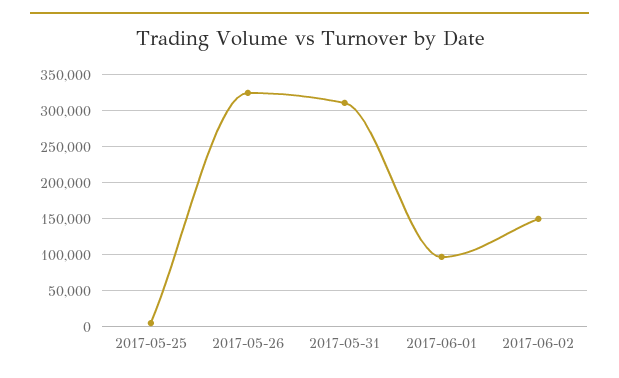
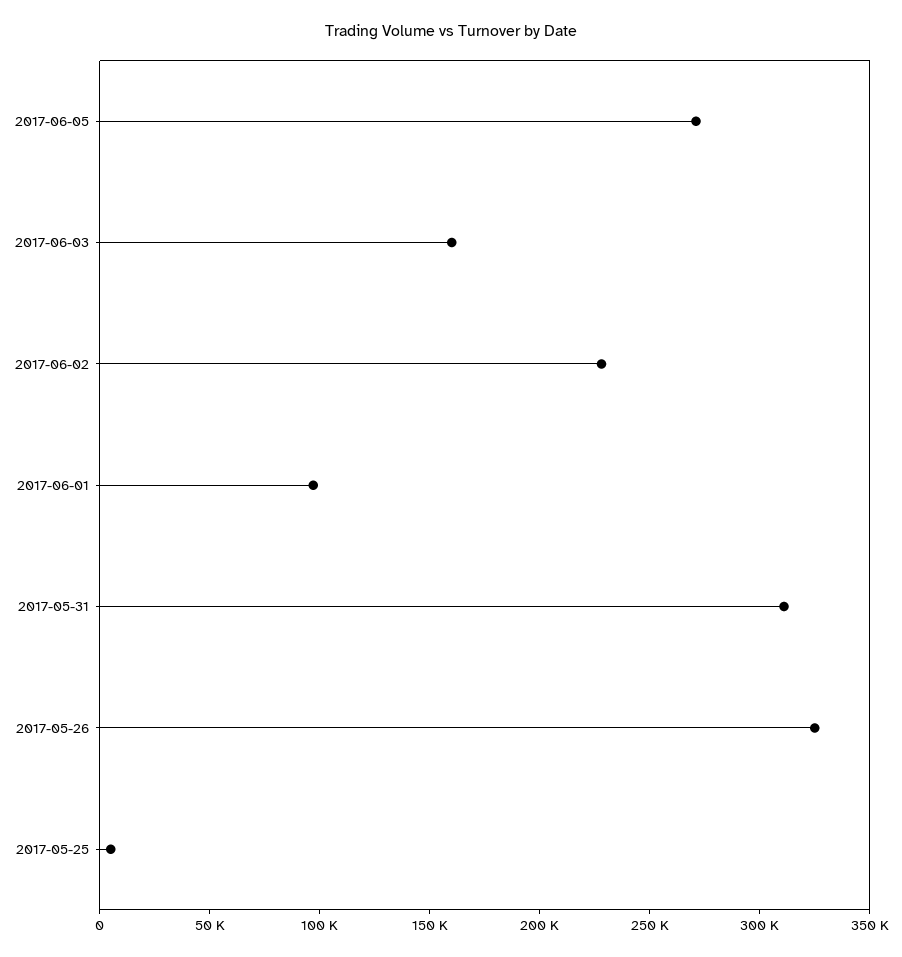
2017-06-02: 150000 -> 230000
2017-06-05: none -> 270000
2017-06-03: none -> 160000

